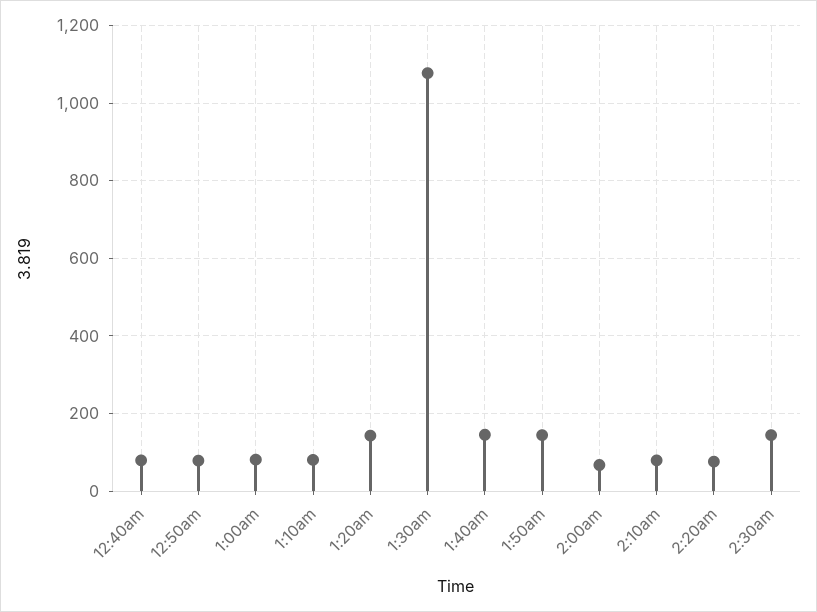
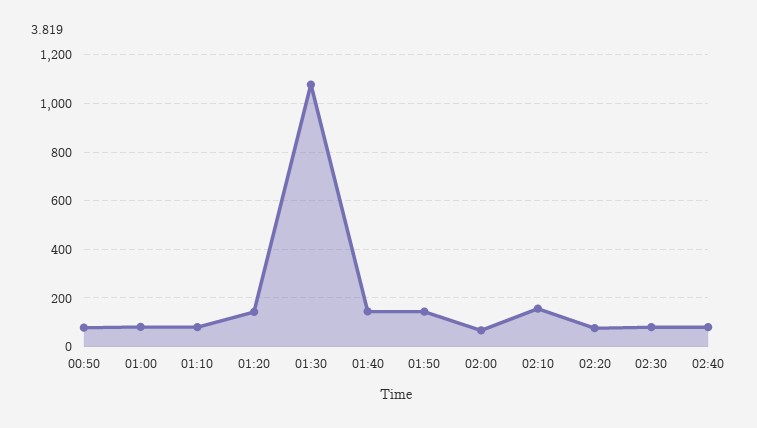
12:40am: 80 -> none
2:10am: 80 -> 150
2:30am: 140 -> 75
02:40: none -> 75

